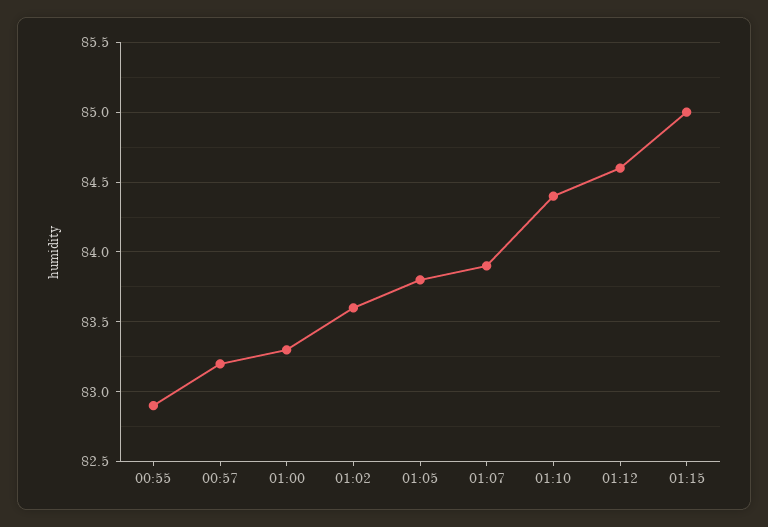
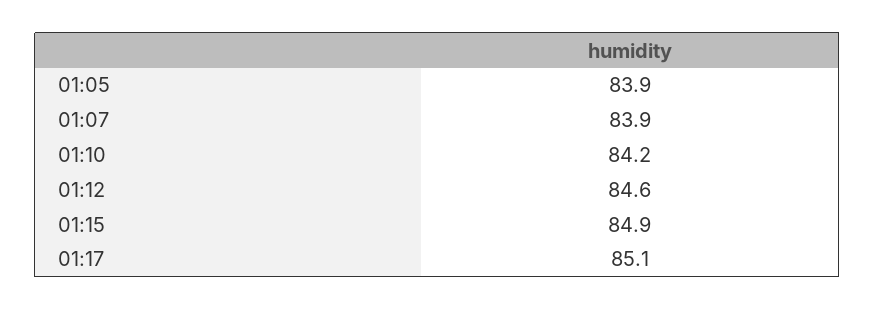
00:55: 82.9 -> none
00:57: 83.2 -> none
01:00: 83.3 -> none
01:02: 83.6 -> none
01:05: 83.8 -> 83.9
01:10: 84.4 -> 84.2
01:15: 85 -> 84.9
01:17: none -> 85.1

